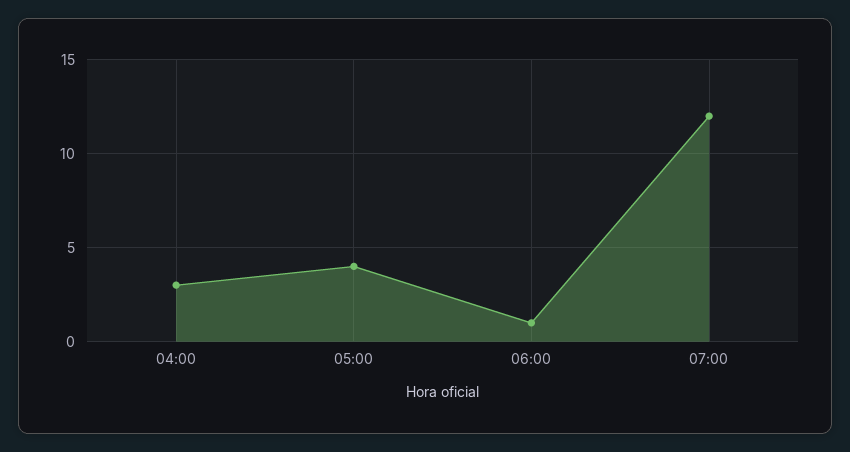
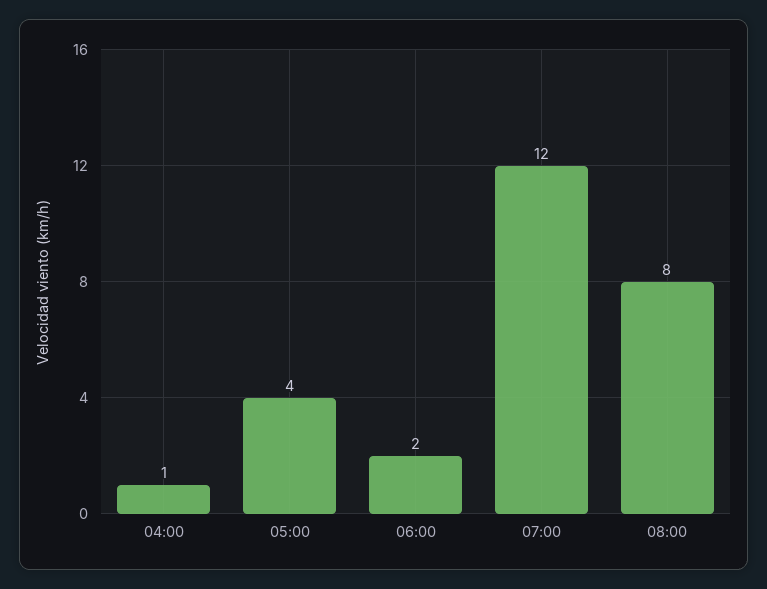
04:00: 3 -> 1
06:00: 1 -> 2
08:00: none -> 8

